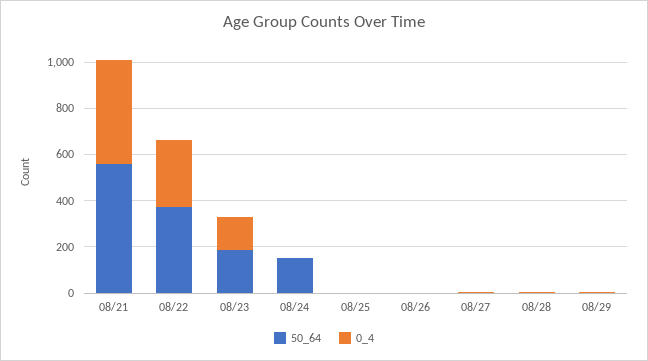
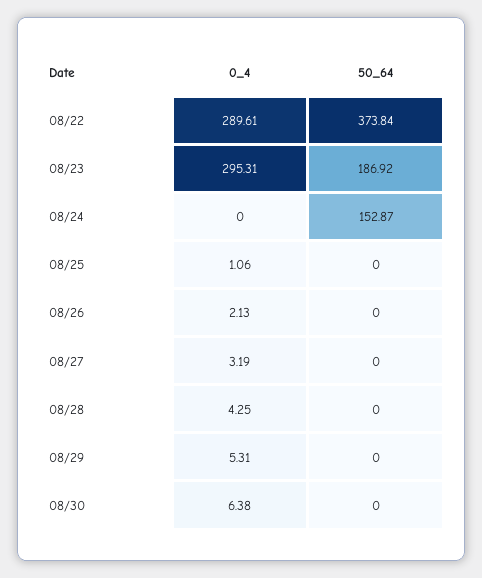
50_64, 08/21: 550 -> none
0_4, 08/21: 450 -> none
0_4, 08/23: 150 -> 295.31
0_4, 08/30: none -> 6.38
50_64, 08/30: none -> 0

